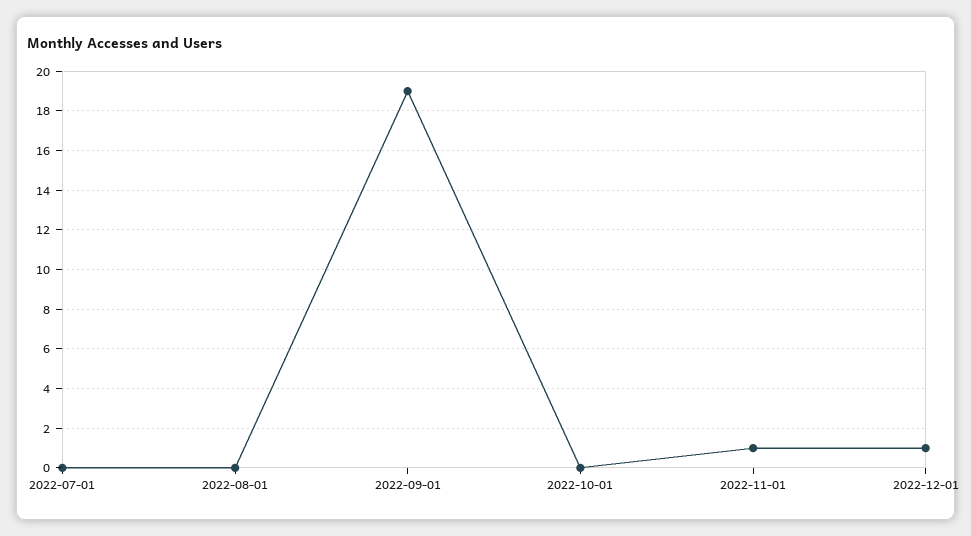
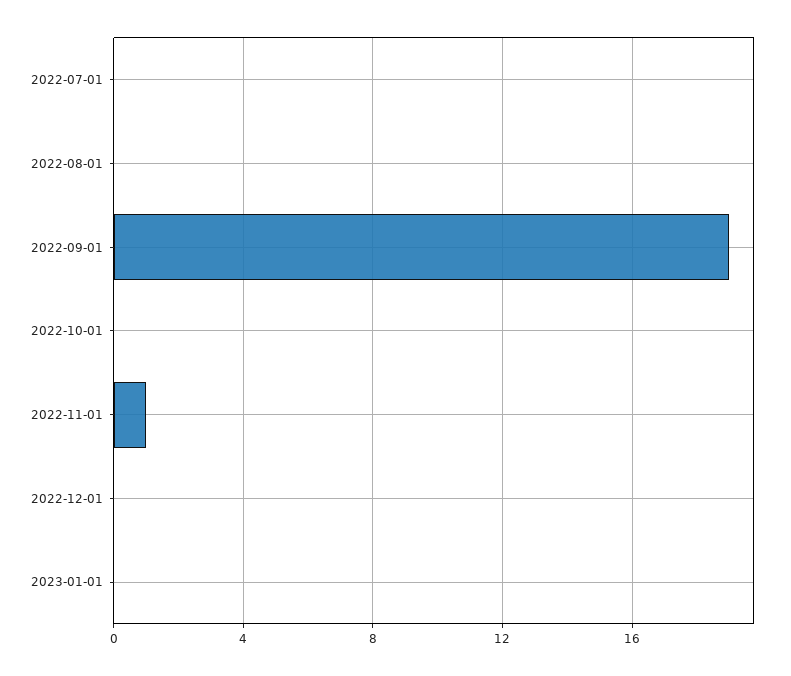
2022-12-01: 1 -> 0
2023-01-01: none -> 0

